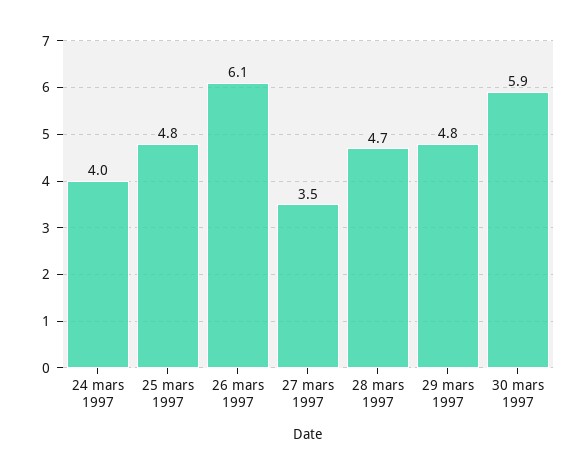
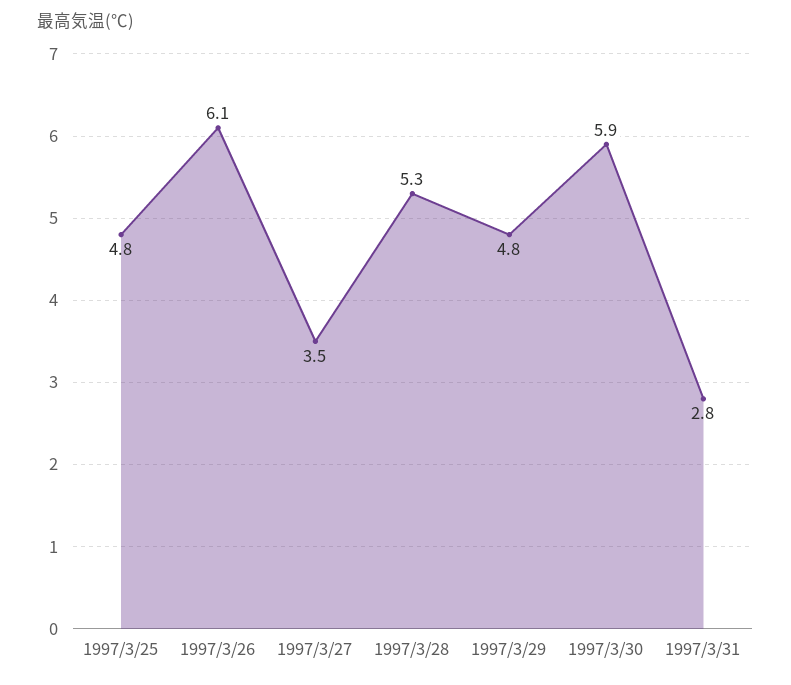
24 mars 1997: 4 -> none
28 mars 1997: 4.7 -> 5.3
1997/3/31: none -> 2.8

